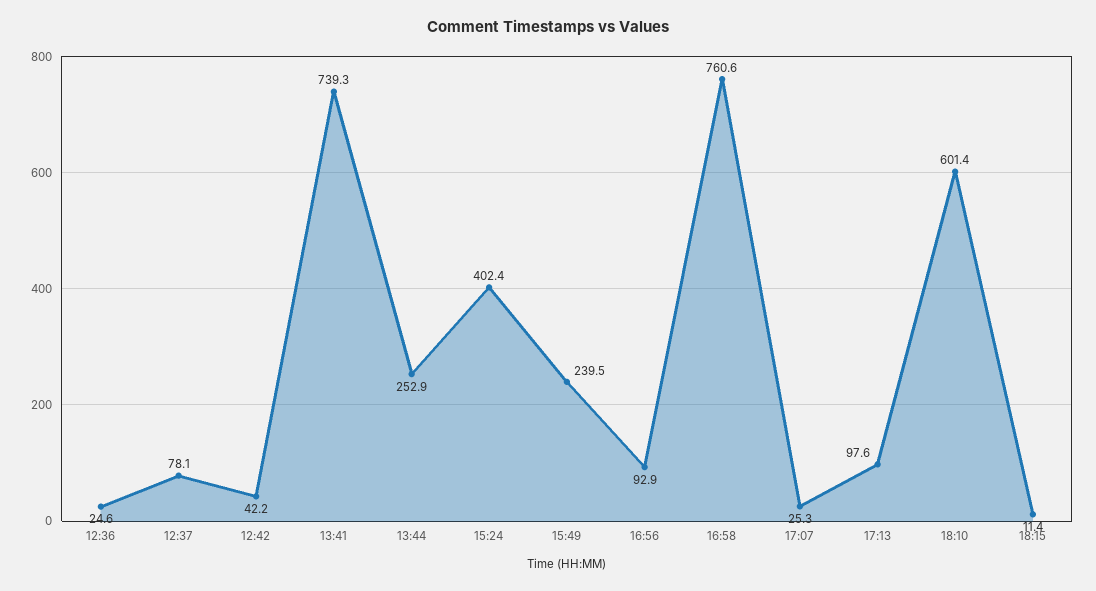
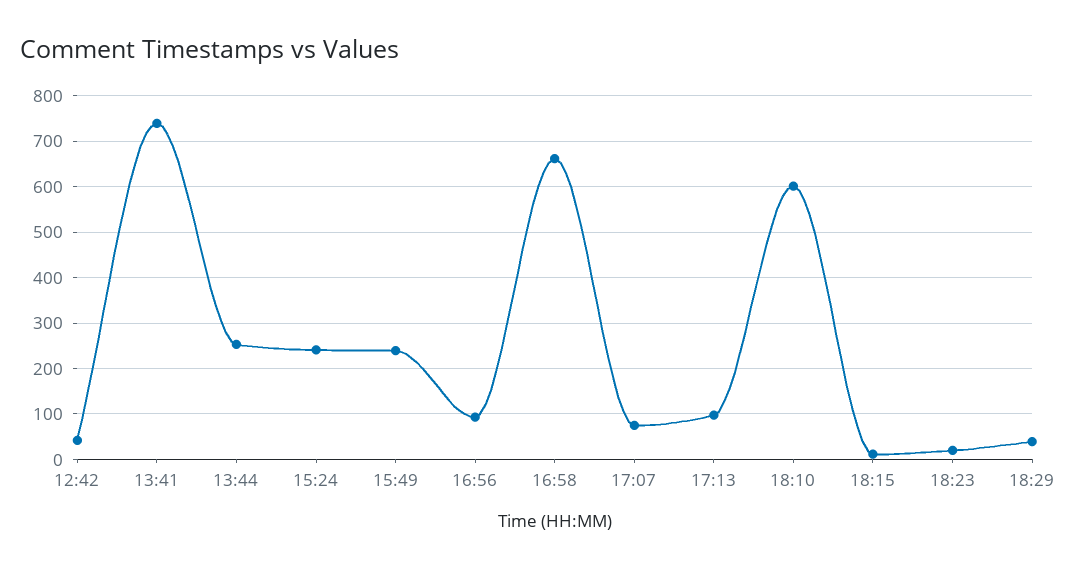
12:36: 24.6 -> none
12:37: 78.1 -> none
15:24: 402.4 -> 240
16:58: 760.6 -> 660
17:07: 25.3 -> 80
18:23: none -> 20
18:29: none -> 40

